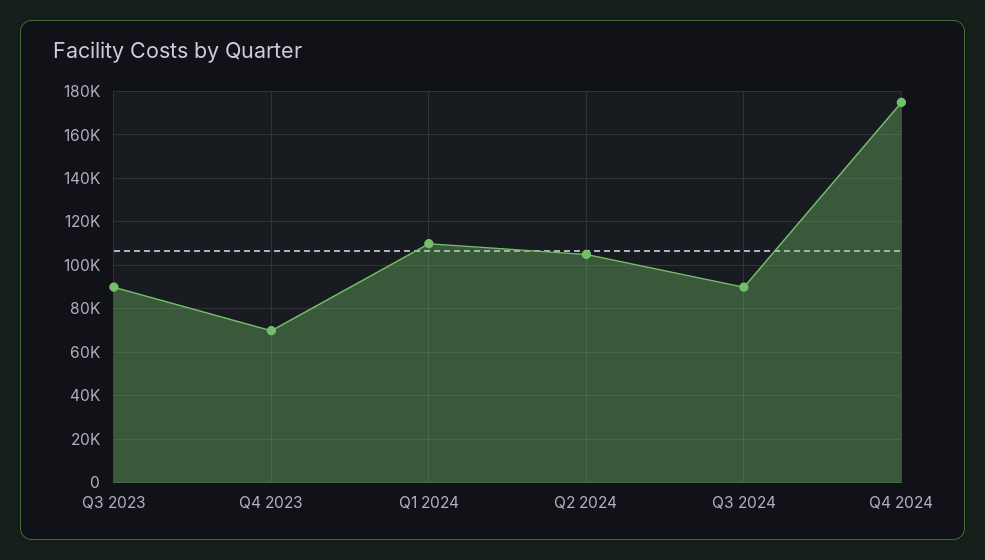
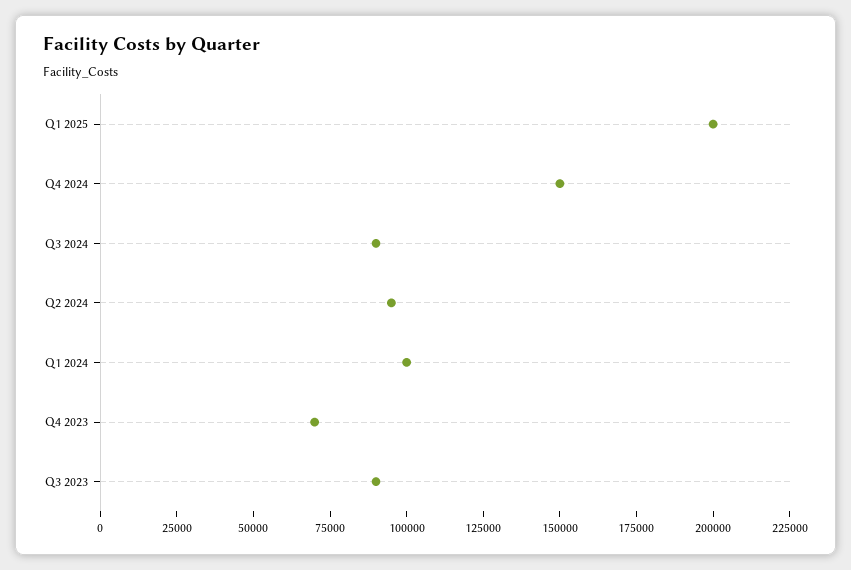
Q1 2024: 110000 -> 100000
Q2 2024: 105000 -> 95000
Q4 2024: 175000 -> 150000
Q1 2025: none -> 200000

